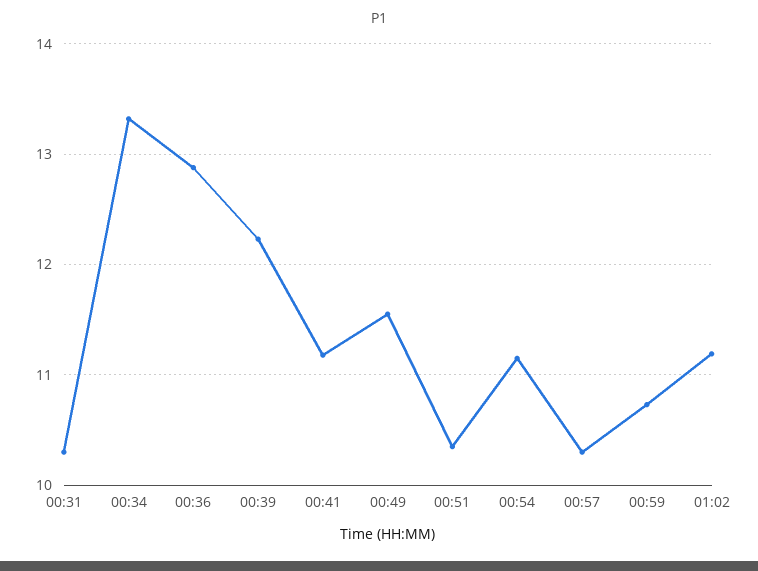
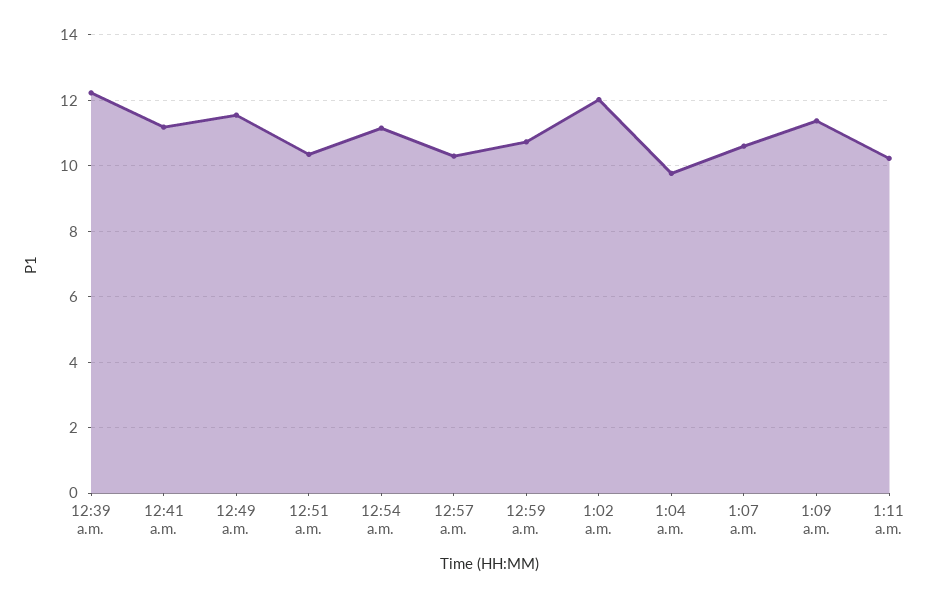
00:31: 10.3 -> none
00:34: 13.3 -> none
00:36: 12.9 -> none
01:02: 11.2 -> 12
1:04 a.m.: none -> 9.8
1:07 a.m.: none -> 10.6
1:09 a.m.: none -> 11.4
1:11 a.m.: none -> 10.2

